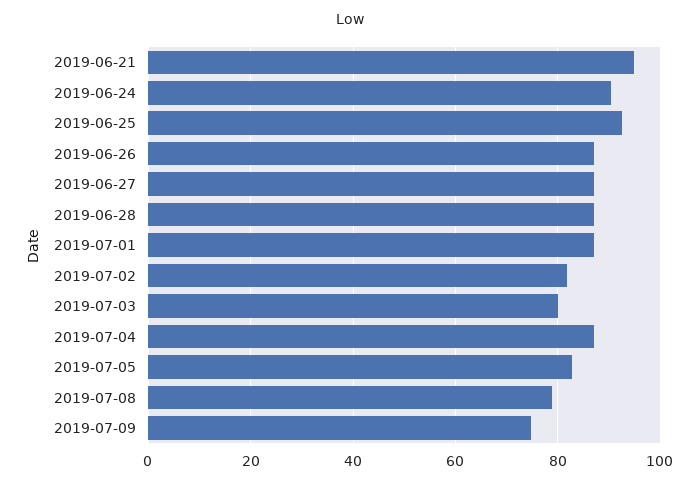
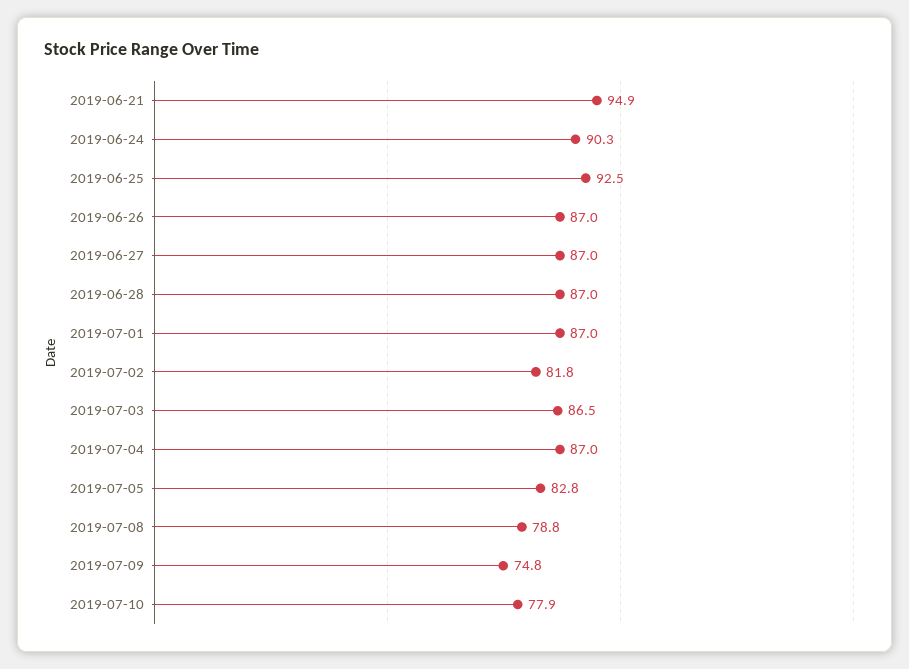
2019-07-03: 80 -> 86.5
2019-07-10: none -> 77.9

